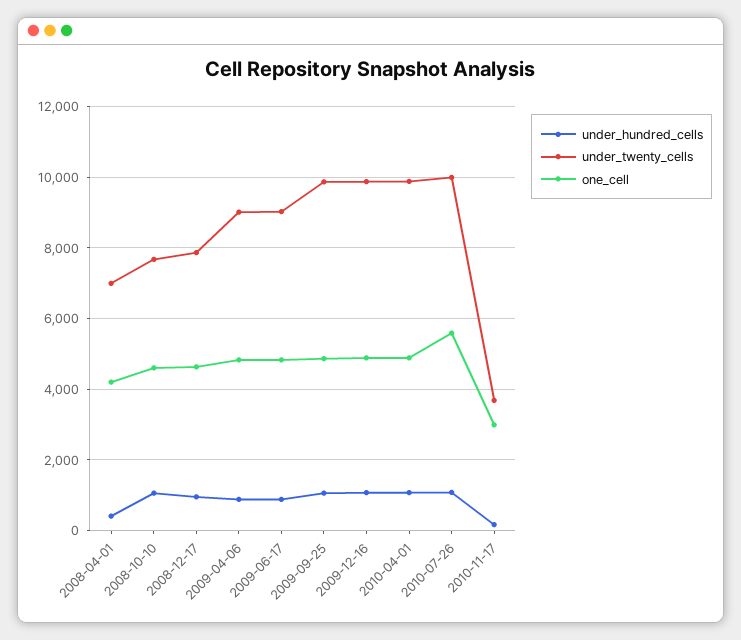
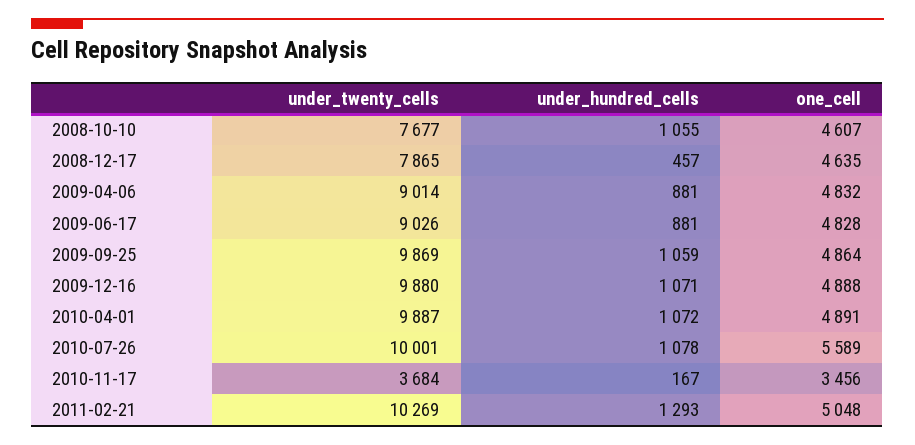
under_hundred_cells, 2008-04-01: 400 -> none
under_twenty_cells, 2008-04-01: 7000 -> none
one_cell, 2008-04-01: 4200 -> none
under_hundred_cells, 2008-12-17: 1000 -> 457
one_cell, 2010-11-17: 3000 -> 3456
under_twenty_cells, 2011-02-21: none -> 10269
under_hundred_cells, 2011-02-21: none -> 1293
one_cell, 2011-02-21: none -> 5048

